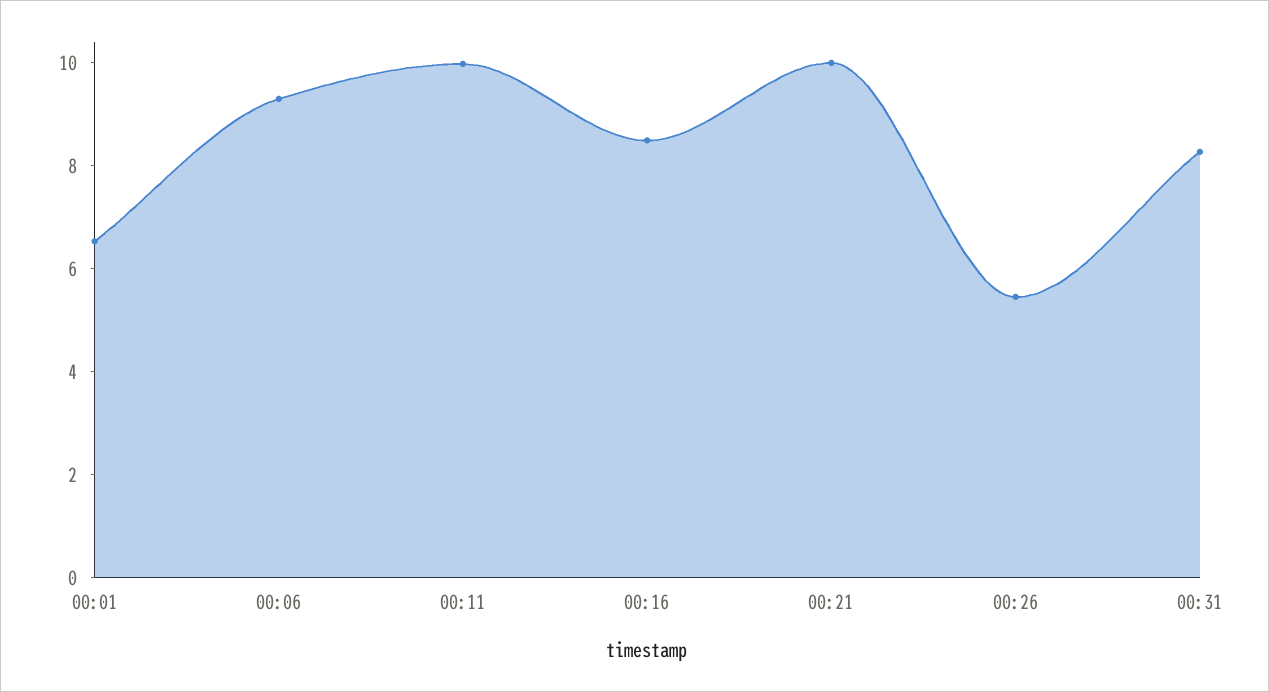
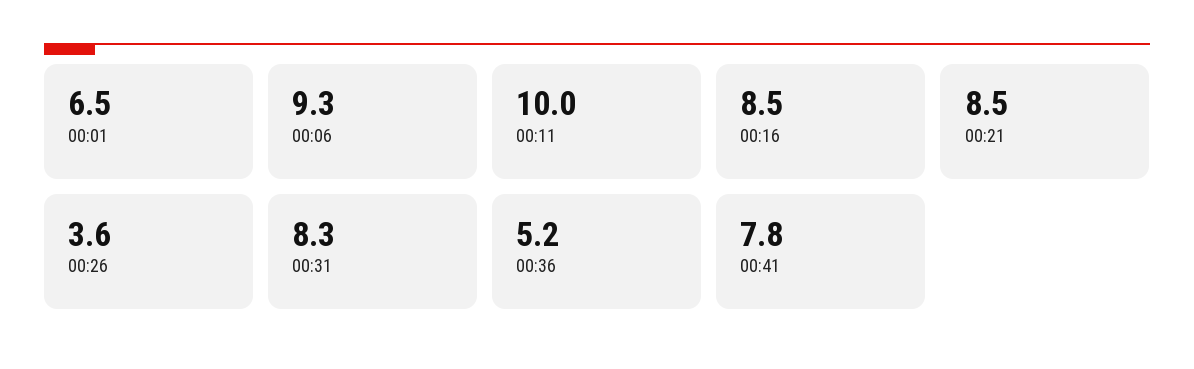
00:21: 10 -> 8.5
00:26: 5.5 -> 3.6
00:36: none -> 5.2
00:41: none -> 7.8

